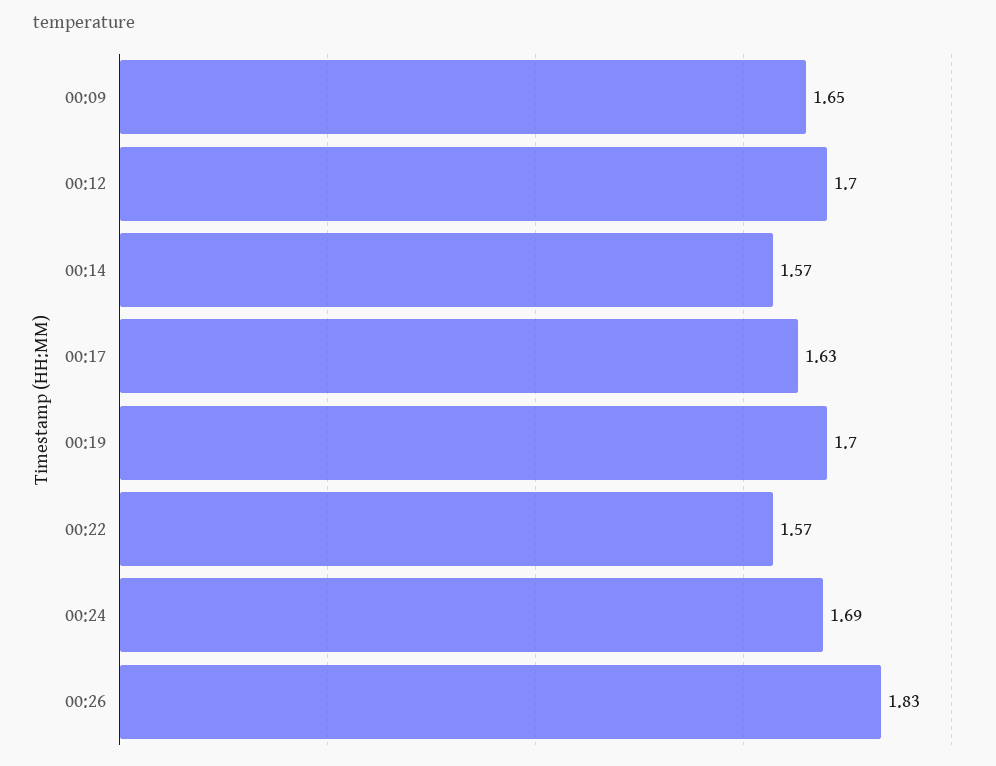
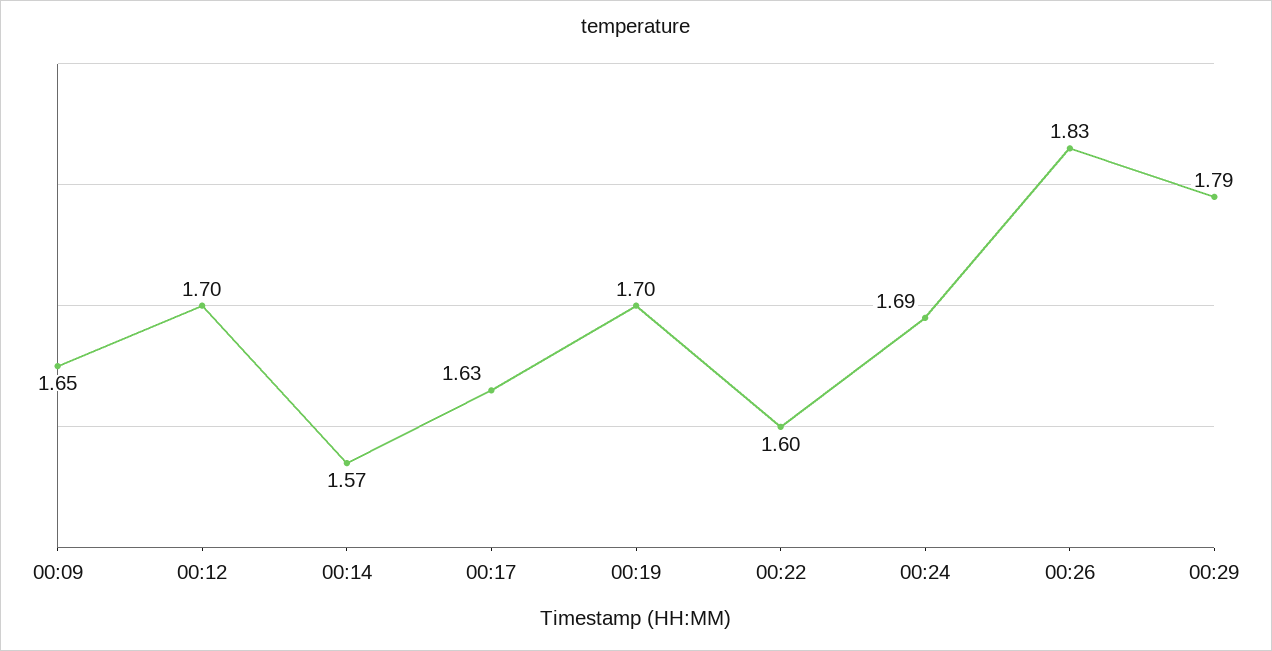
00:22: 1.57 -> 1.6
00:29: none -> 1.79

